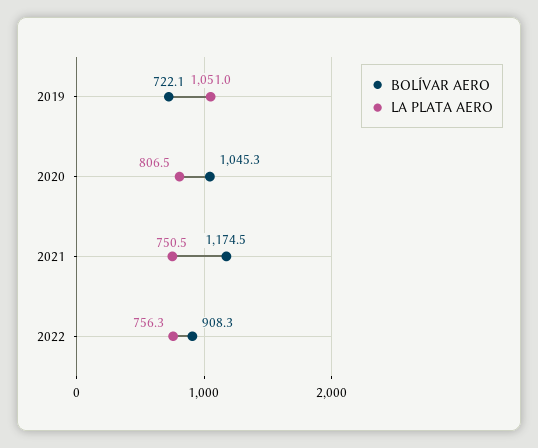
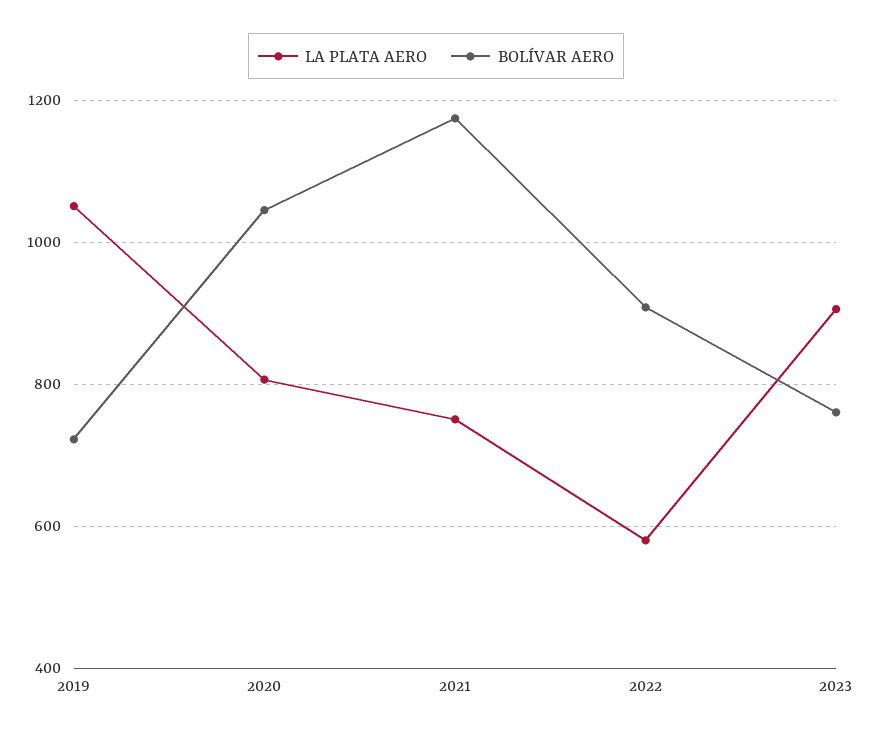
LA PLATA AERO, 2022: 756.3 -> 580
LA PLATA AERO, 2023: none -> 900
BOLÍVAR AERO, 2023: none -> 760

